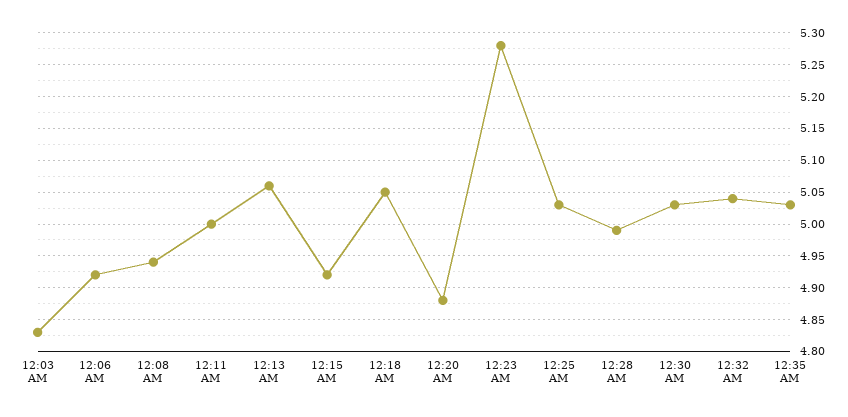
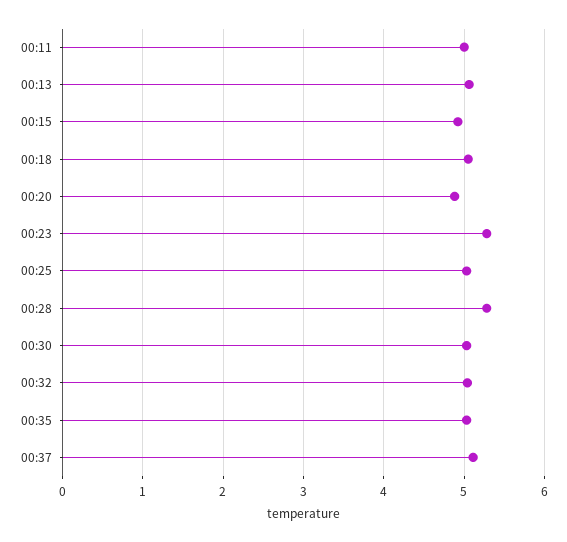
12:03 AM: 4.83 -> none
12:06 AM: 4.92 -> none
12:08 AM: 4.94 -> none
12:28 AM: 4.99 -> 5.3
00:37: none -> 5.1

